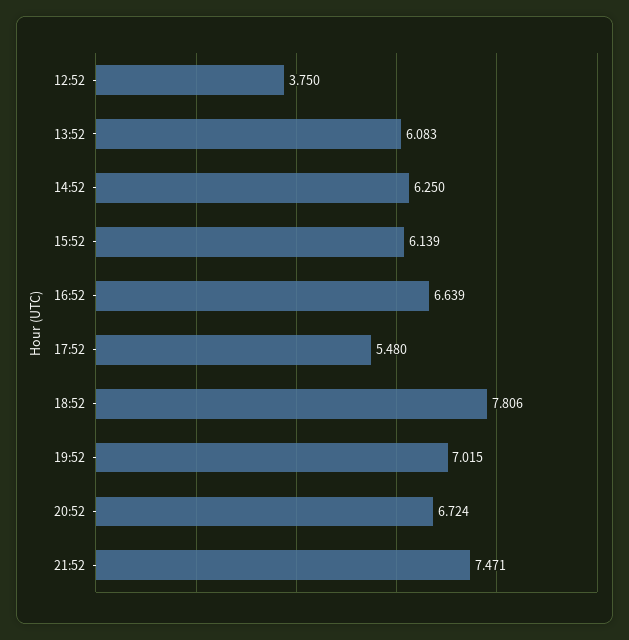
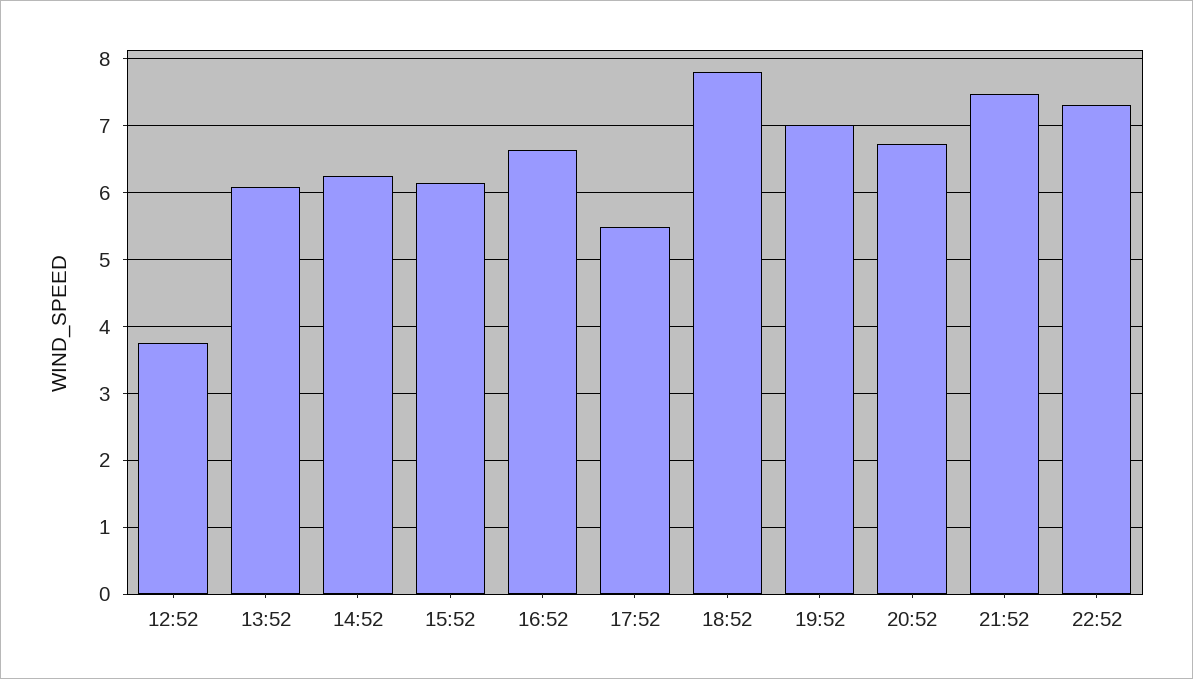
22:52: none -> 7.3

